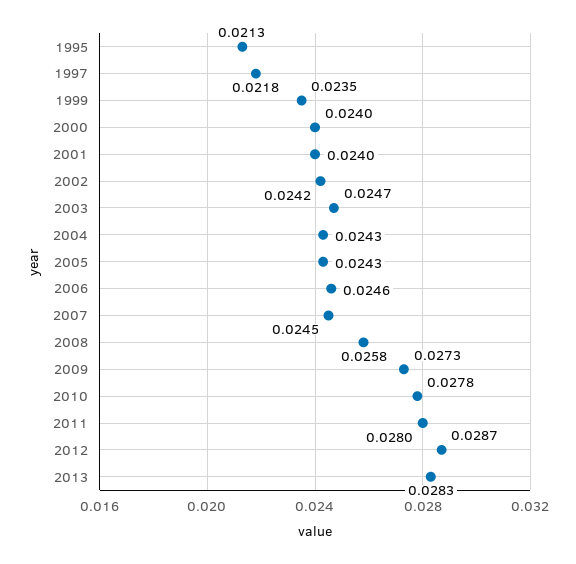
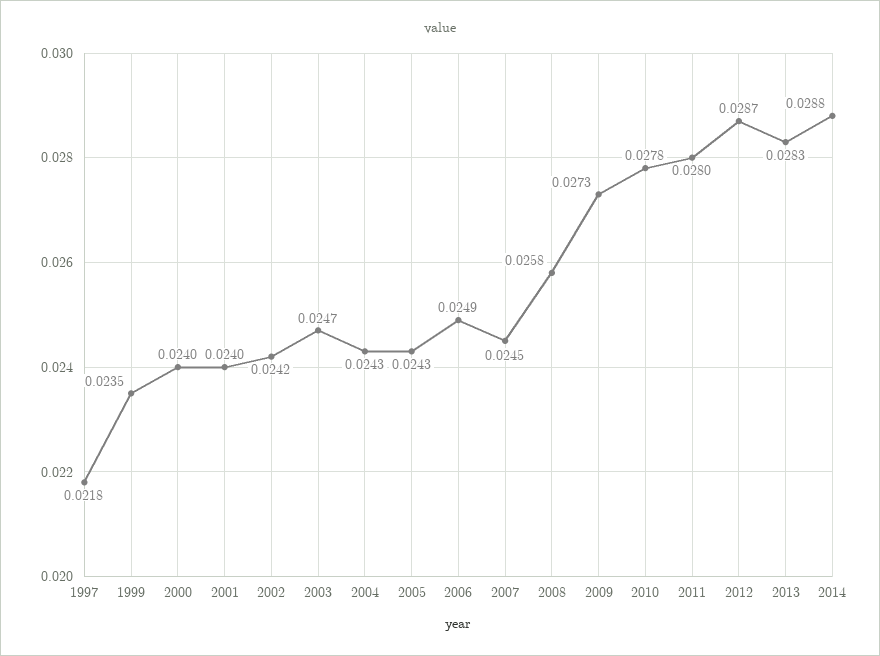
1995: 0.0213 -> none
2006: 0.0246 -> 0.0249
2014: none -> 0.0288

